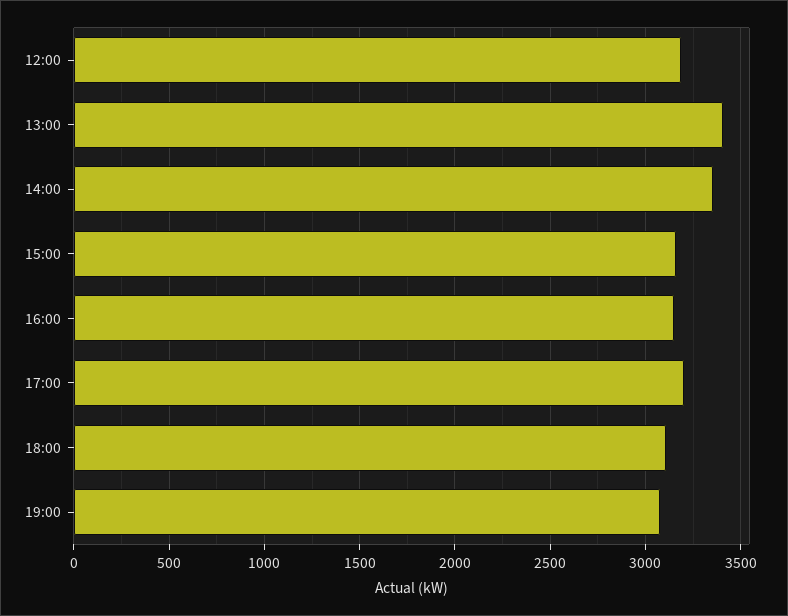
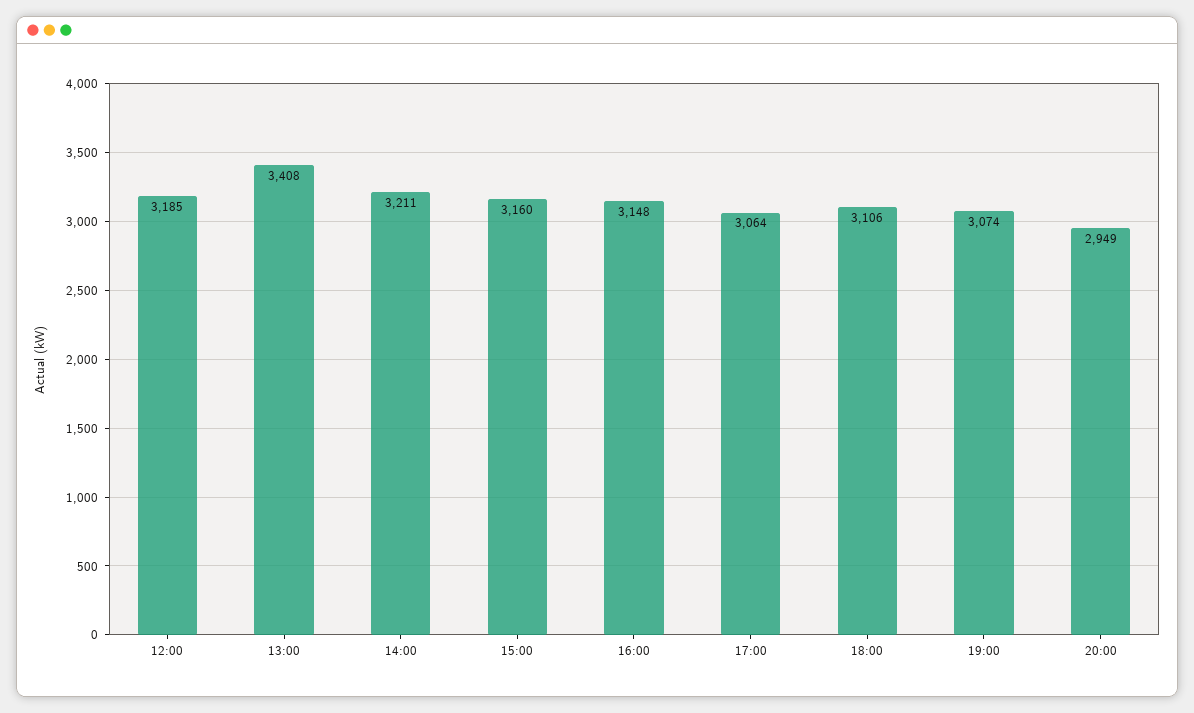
14:00: 3350 -> 3211
17:00: 3200 -> 3064
20:00: none -> 2949

